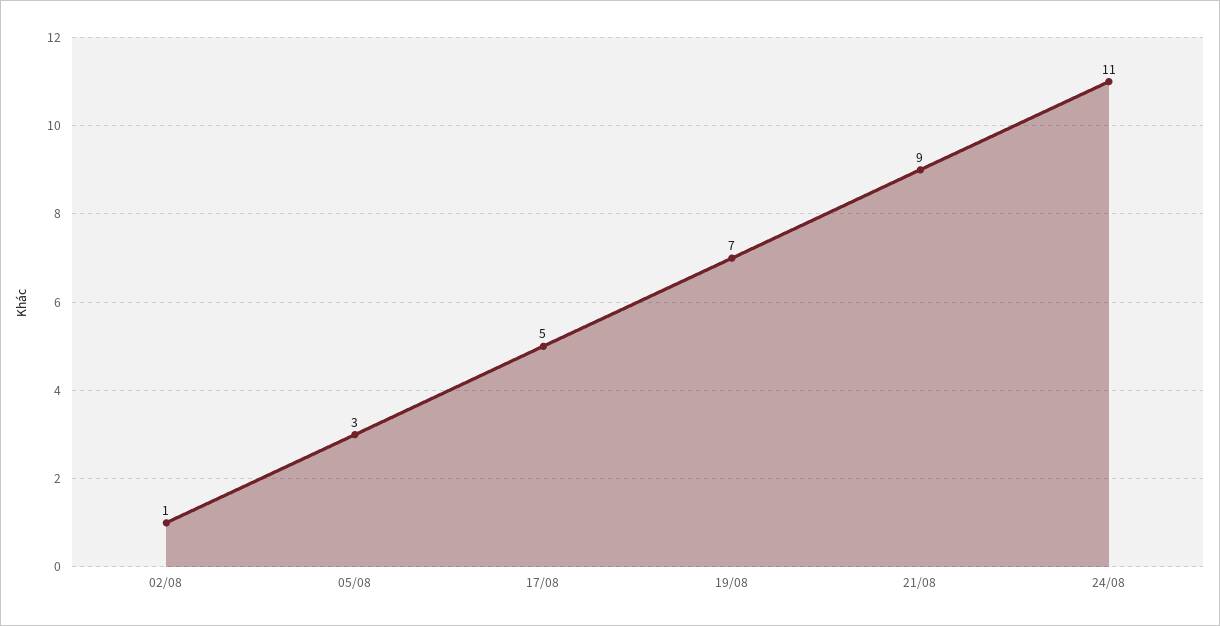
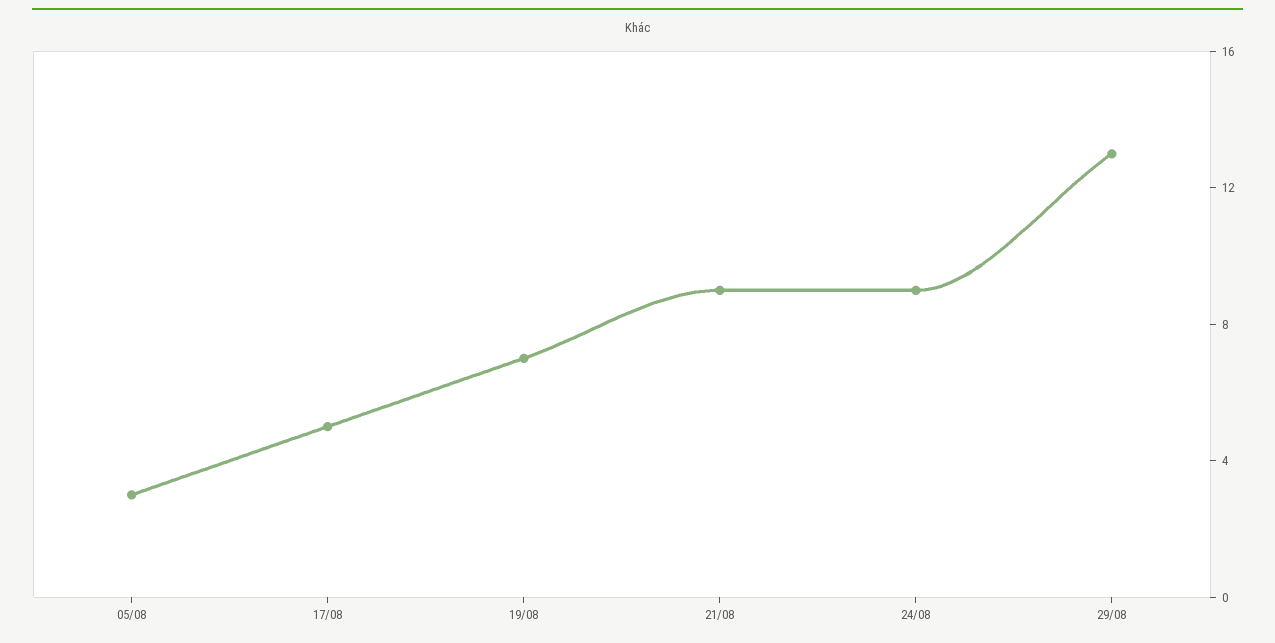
02/08: 1 -> none
24/08: 11 -> 9
29/08: none -> 13

